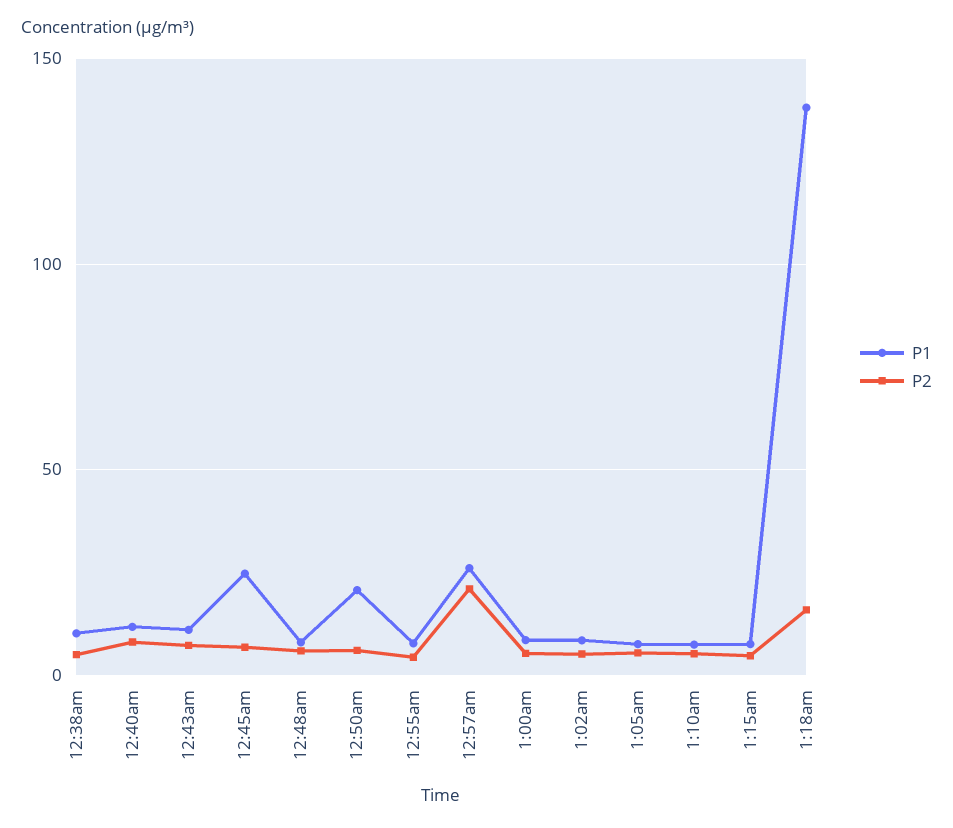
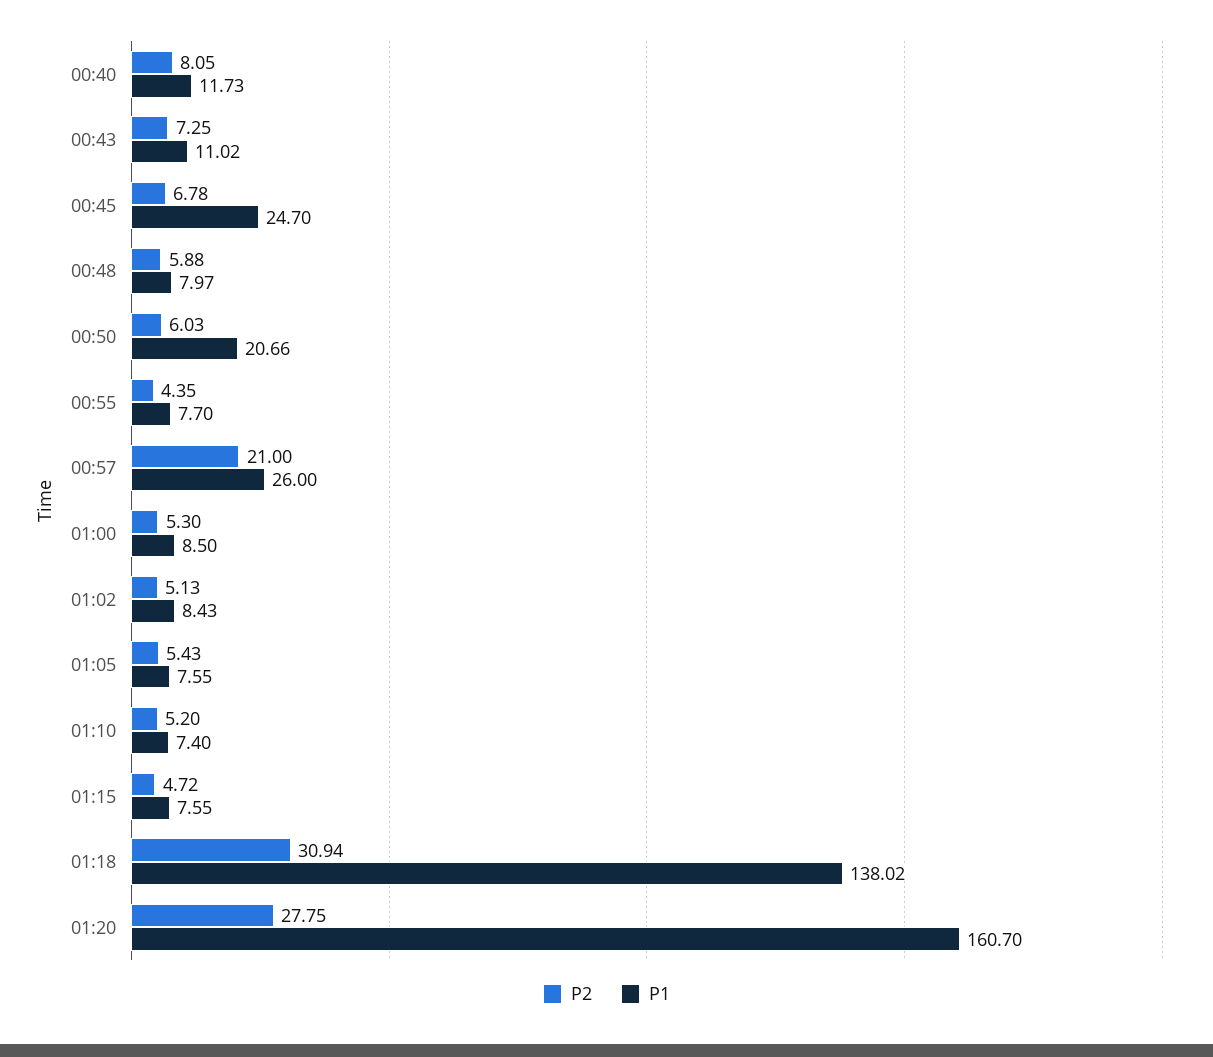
P1, 12:38am: 10 -> none
P2, 12:38am: 5 -> none
P2, 1:18am: 15 -> 30.94
P2, 01:20: none -> 27.75
P1, 01:20: none -> 160.7

